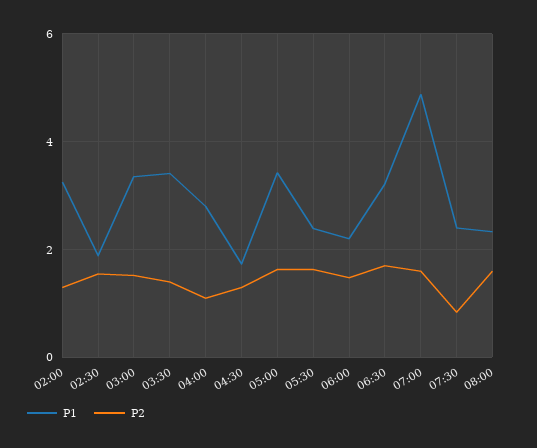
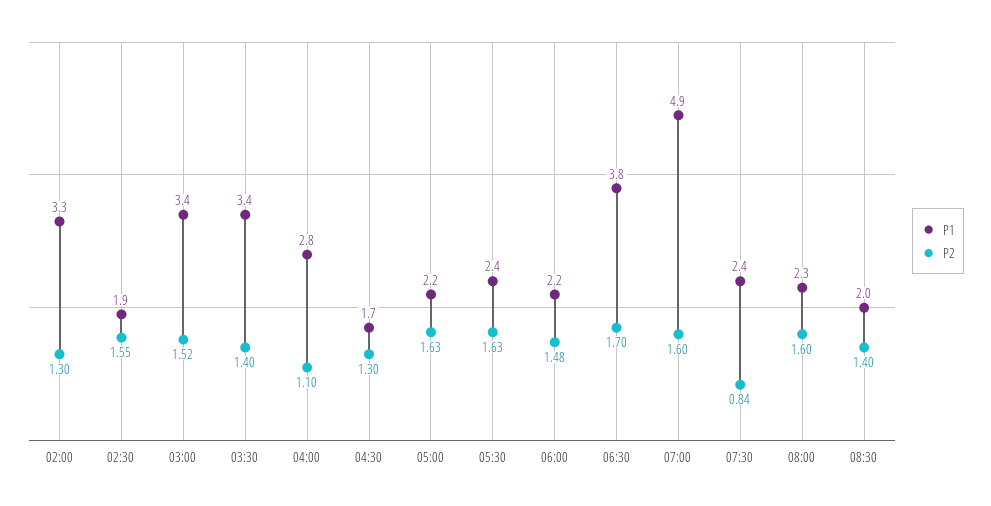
P1, 05:00: 3.4 -> 2.2
P1, 06:30: 3.2 -> 3.8
P1, 08:30: none -> 2
P2, 08:30: none -> 1.4

